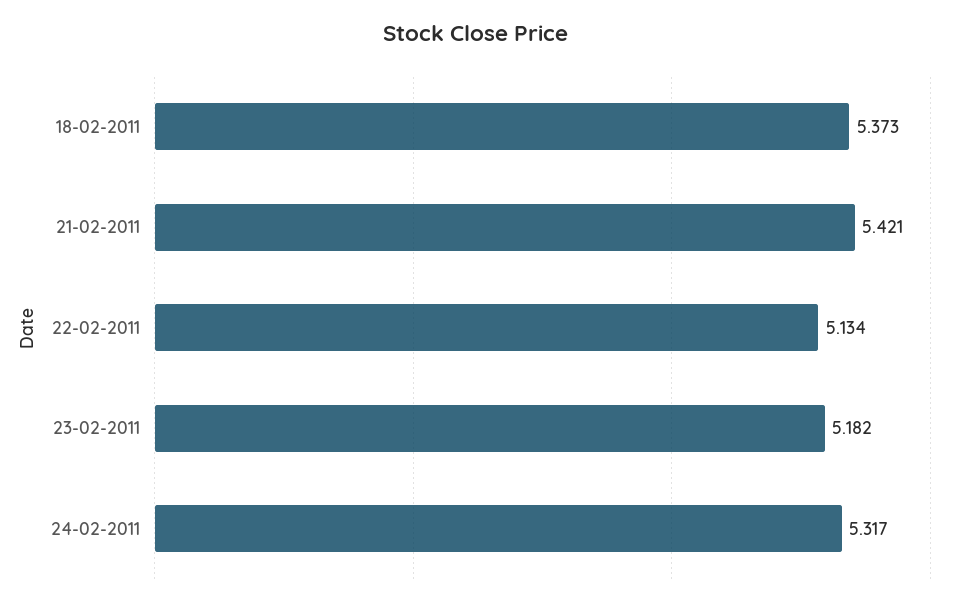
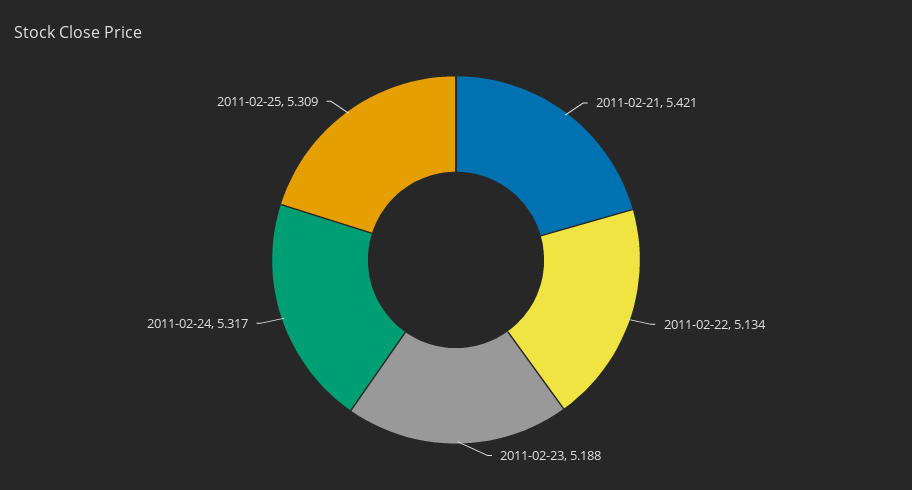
18-02-2011: 5.373 -> none
23-02-2011: 5.182 -> 5.188
2011-02-25: none -> 5.309

